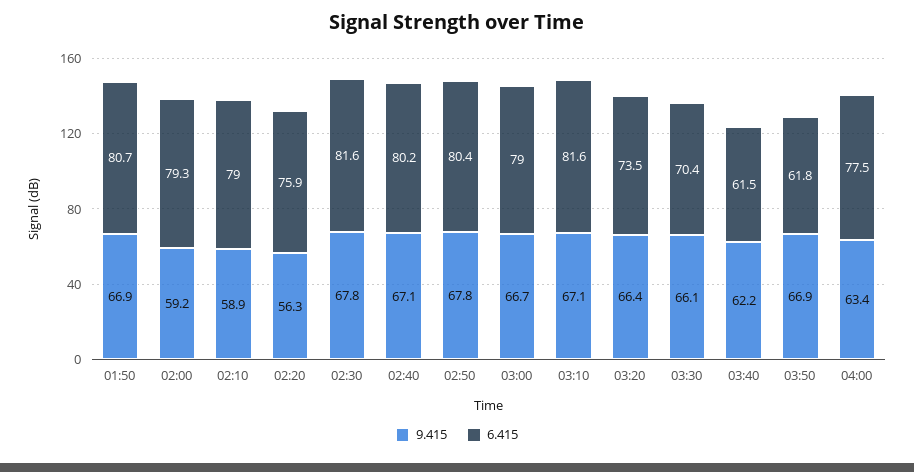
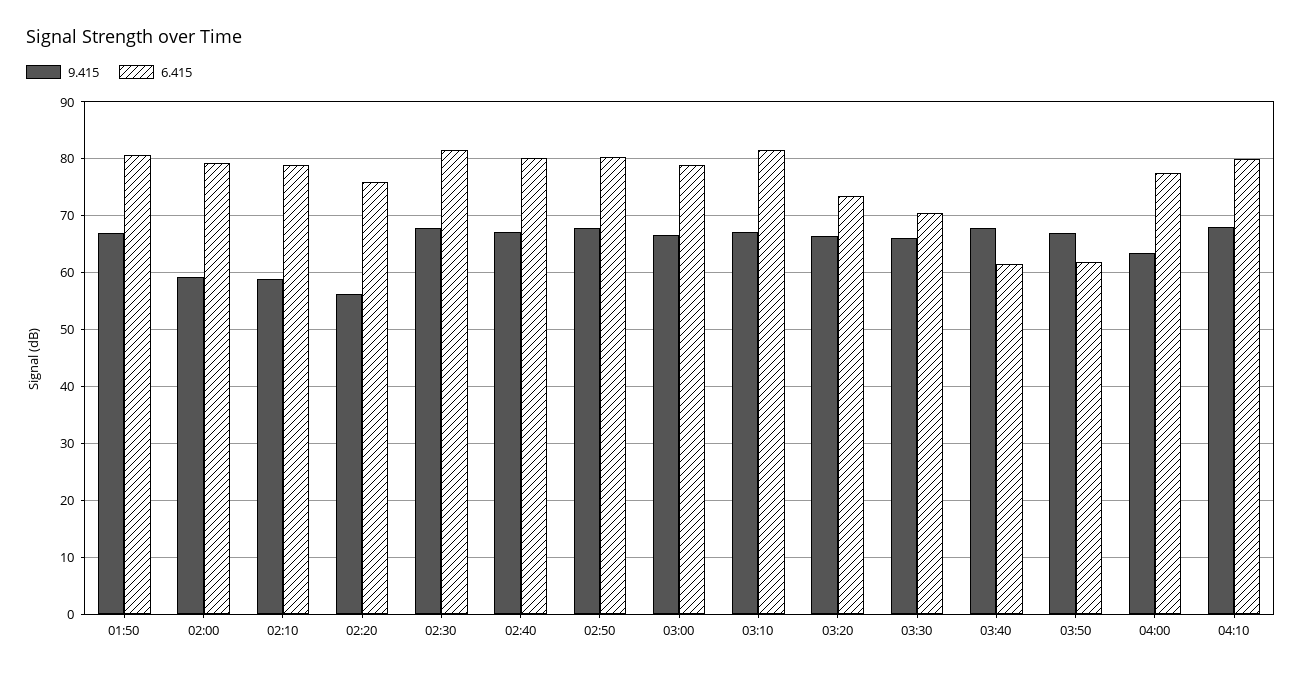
9.415, 03:40: 62.2 -> 68
9.415, 04:10: none -> 68
6.415, 04:10: none -> 80

